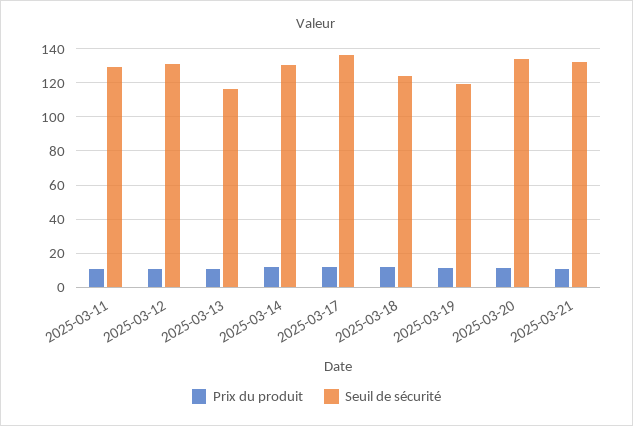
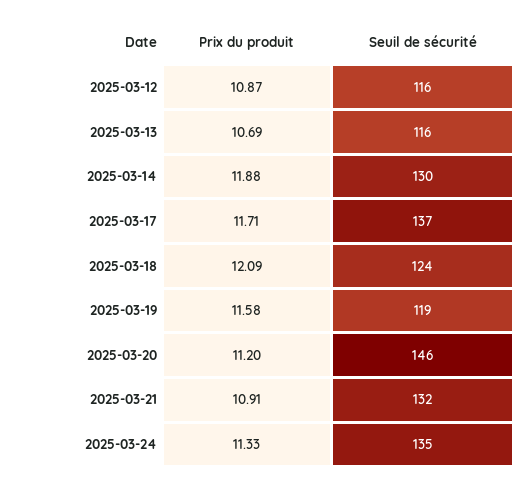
Prix du produit, 2025-03-11: 10 -> none
Seuil de sécurité, 2025-03-11: 130 -> none
Seuil de sécurité, 2025-03-12: 130 -> 116
Seuil de sécurité, 2025-03-20: 135 -> 146
Prix du produit, 2025-03-24: none -> 11.33
Seuil de sécurité, 2025-03-24: none -> 135

